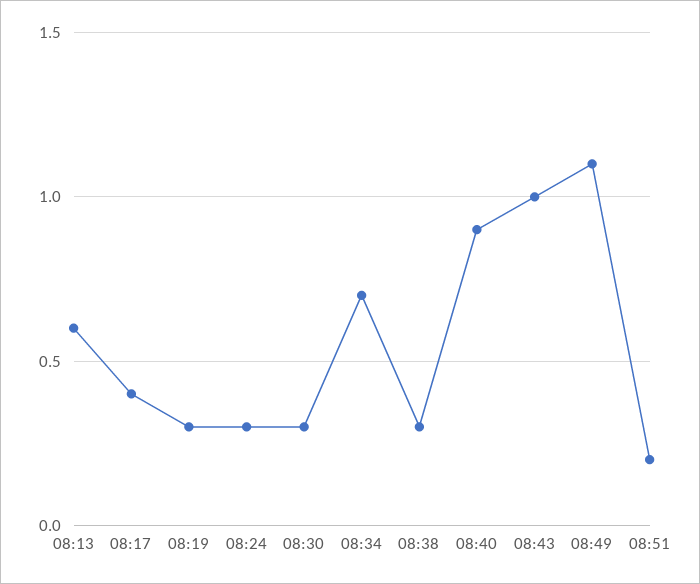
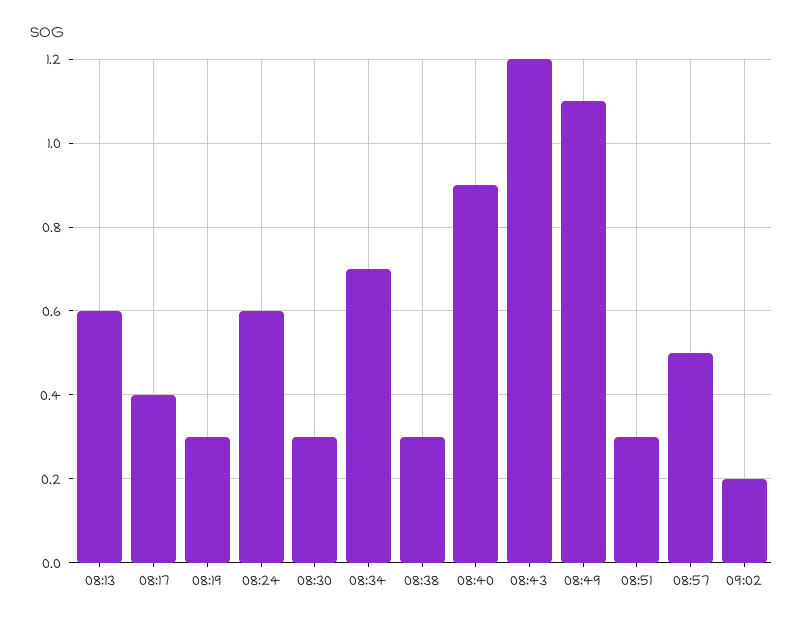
08:24: 0.3 -> 0.6
08:43: 1 -> 1.2
08:51: 0.2 -> 0.3
08:57: none -> 0.5
09:02: none -> 0.2

